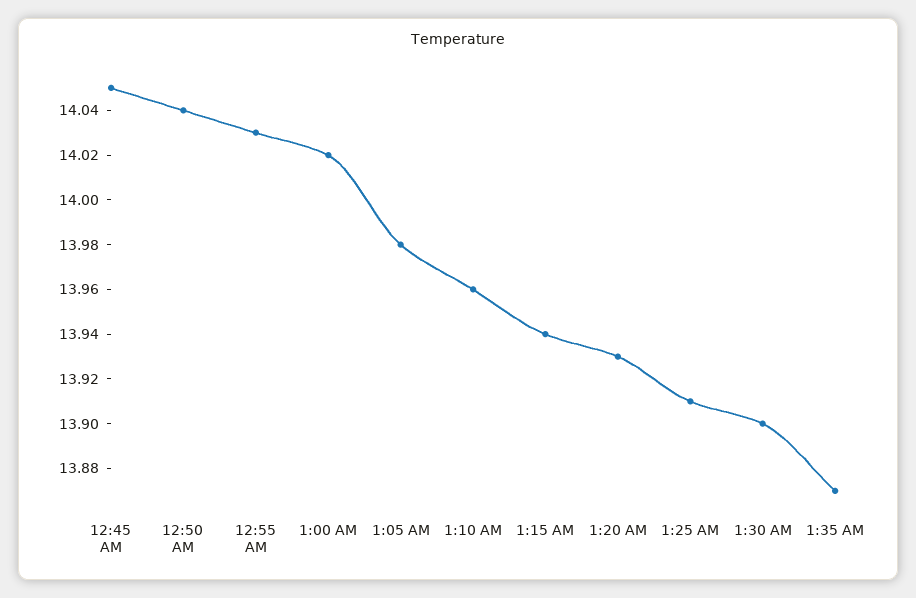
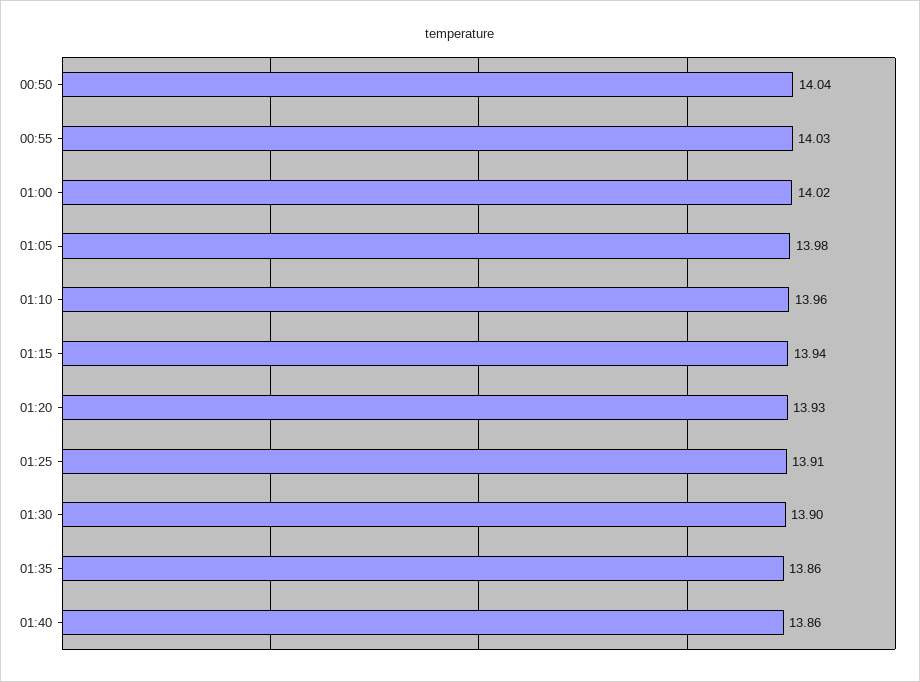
12:45 AM: 14.05 -> none
1:35 AM: 13.87 -> 13.86
01:40: none -> 13.86

